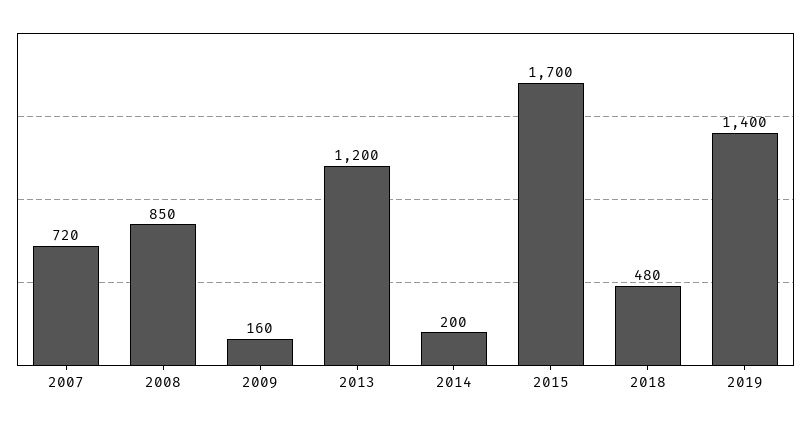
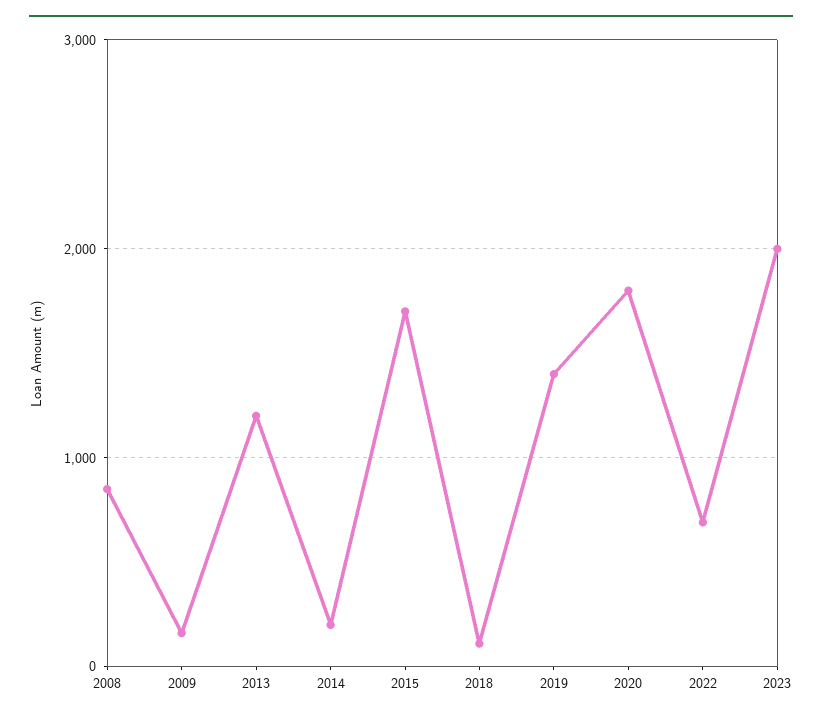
2007: 720 -> none
2018: 480 -> 100
2020: none -> 1800
2022: none -> 700
2023: none -> 2000

